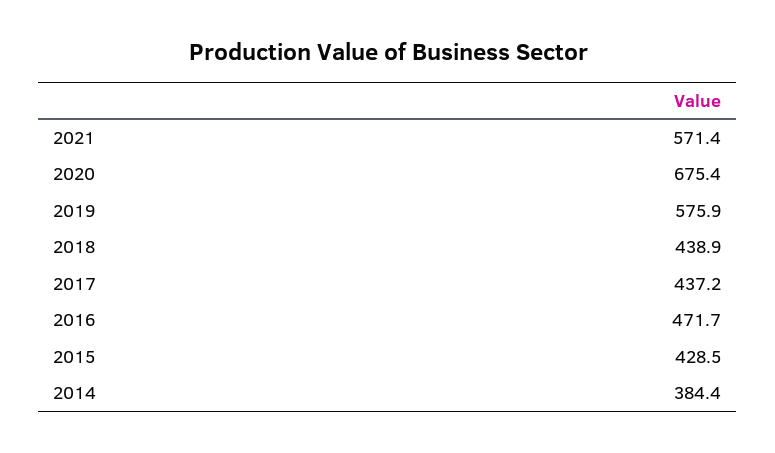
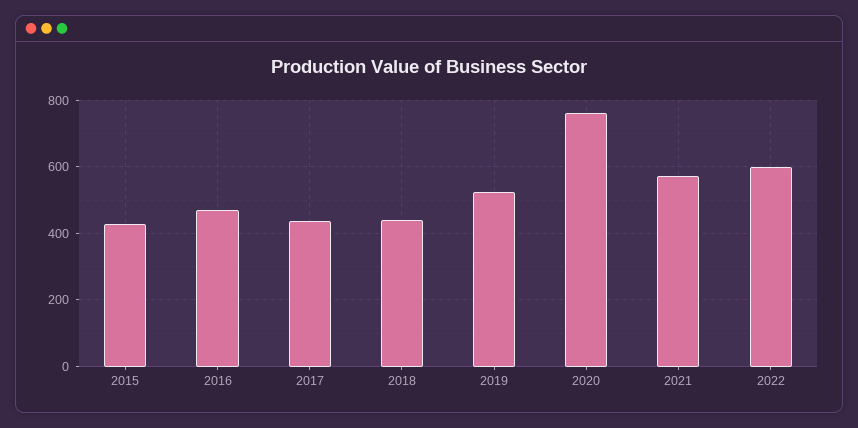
2020: 675.4 -> 760
2019: 575.9 -> 520
2014: 384.4 -> none
2022: none -> 600

